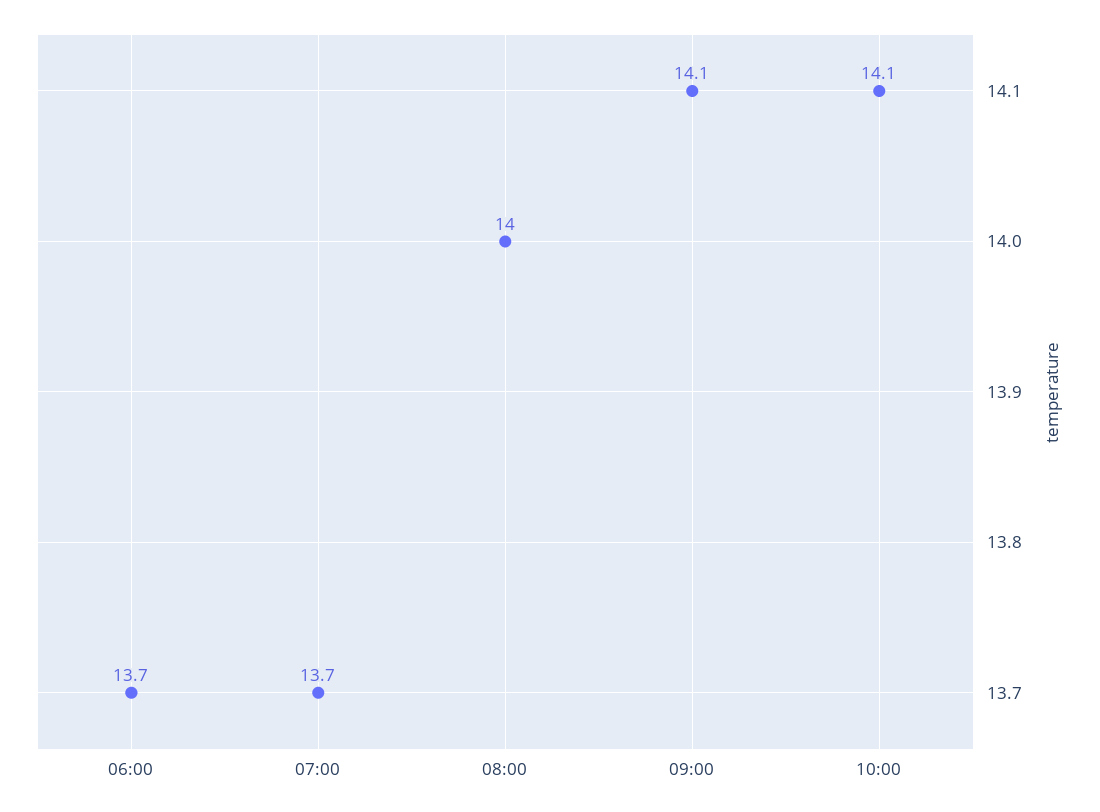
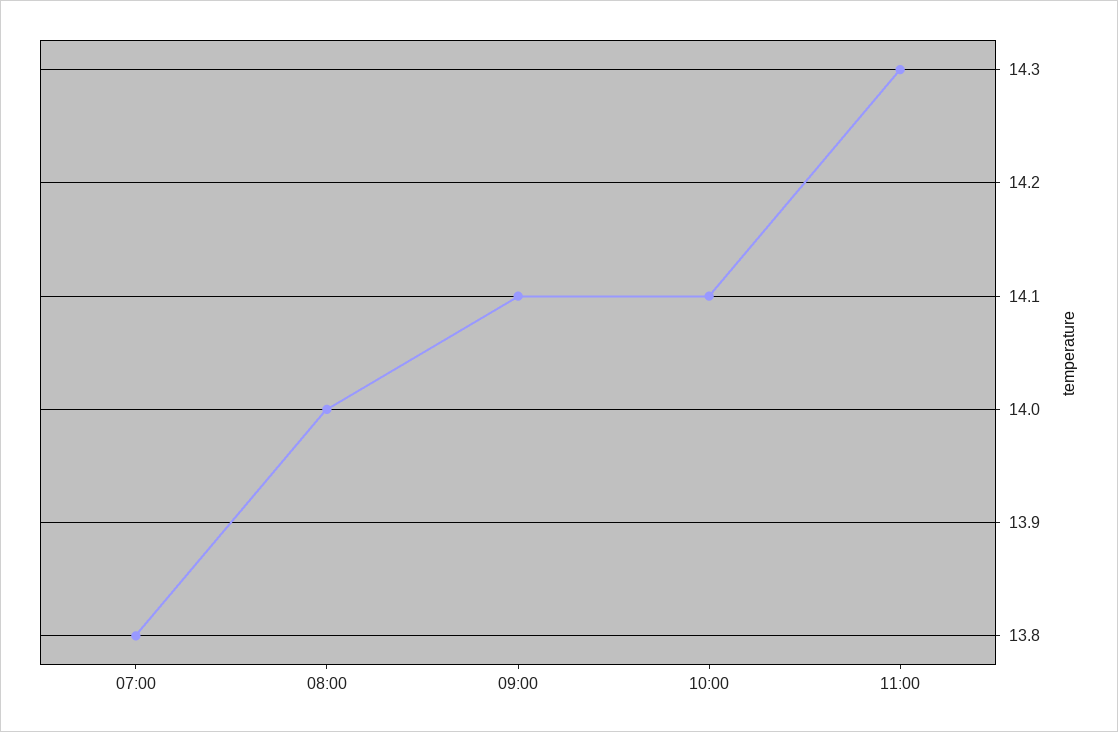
06:00: 13.7 -> none
07:00: 13.7 -> 13.8
11:00: none -> 14.3

